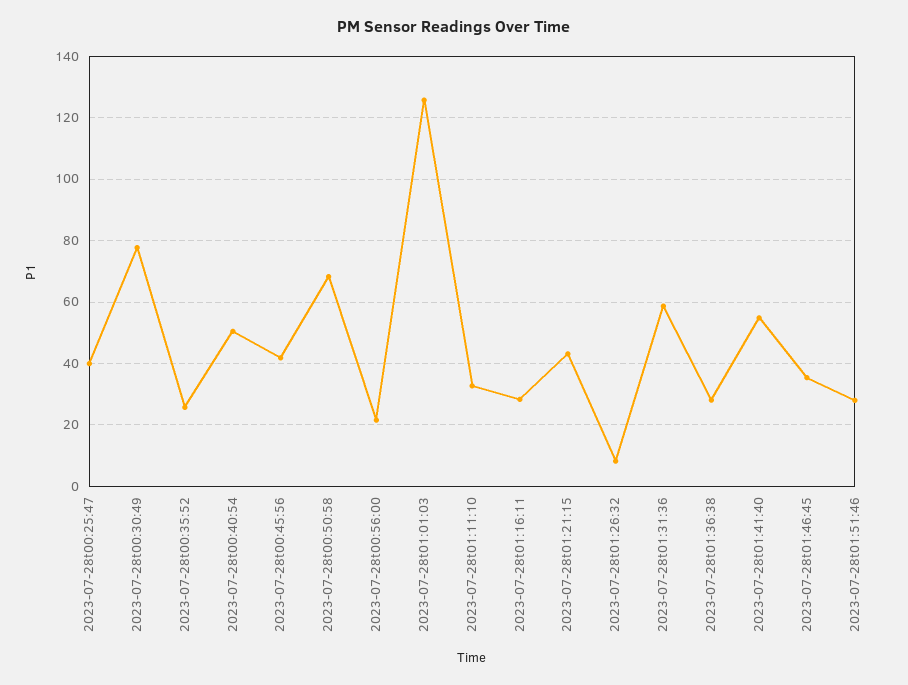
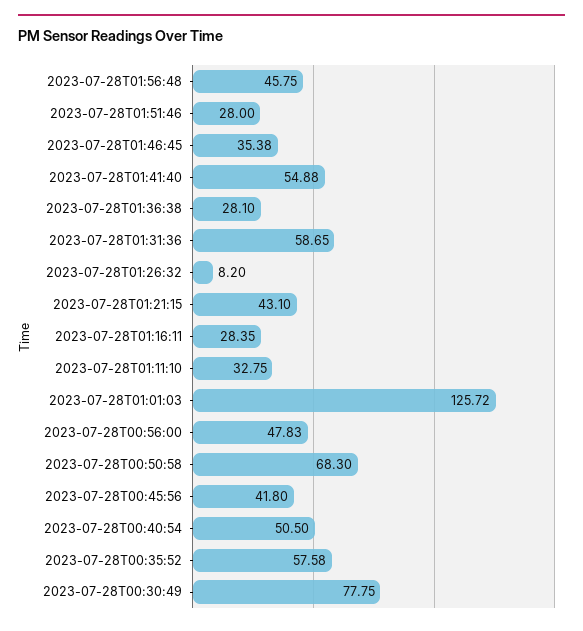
2023-07-28t00:25:47: 40 -> none
2023-07-28t00:35:52: 26 -> 57.58
2023-07-28t00:56:00: 22 -> 47.83
2023-07-28T01:56:48: none -> 45.75

